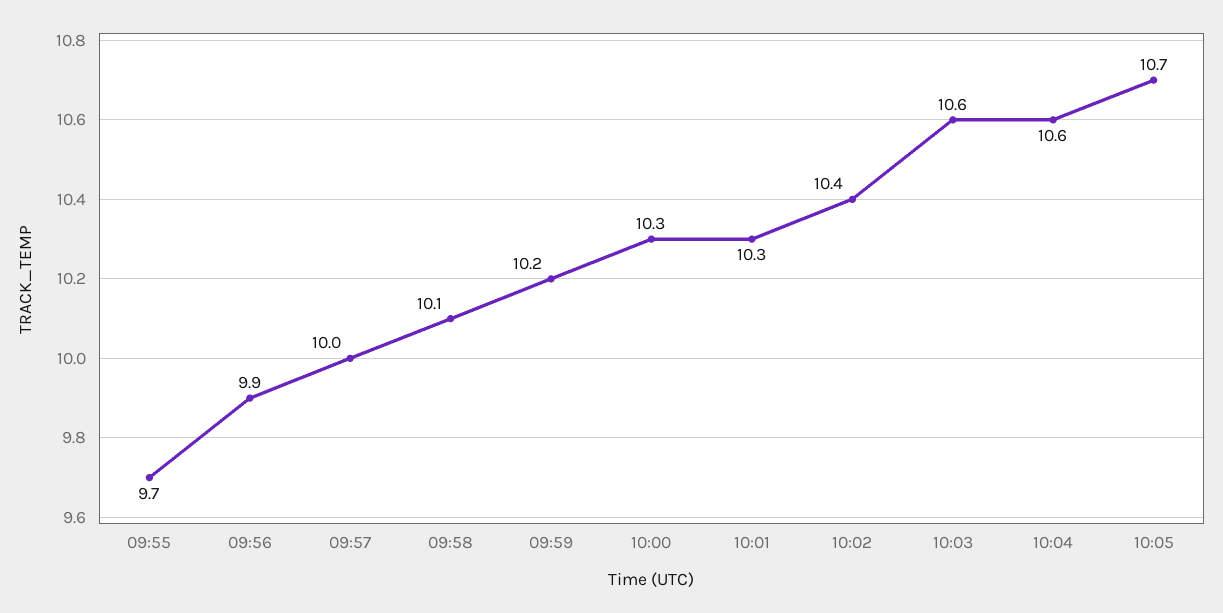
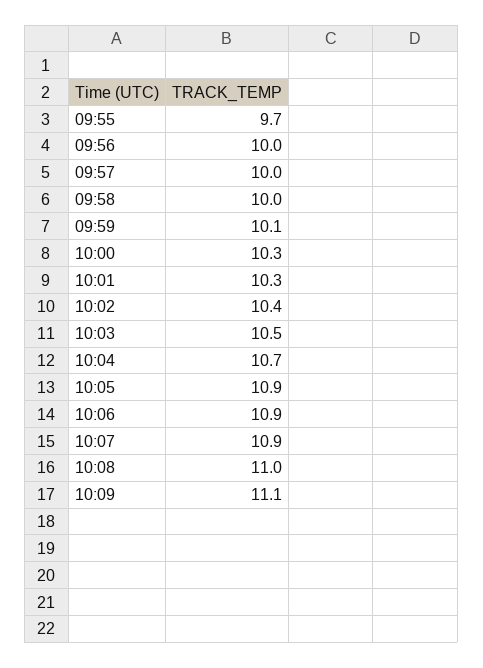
09:56: 9.9 -> 10
09:58: 10.1 -> 10
09:59: 10.2 -> 10.1
10:03: 10.6 -> 10.5
10:04: 10.6 -> 10.7
10:05: 10.7 -> 10.9
10:06: none -> 10.9
10:07: none -> 10.9
10:08: none -> 11
10:09: none -> 11.1

